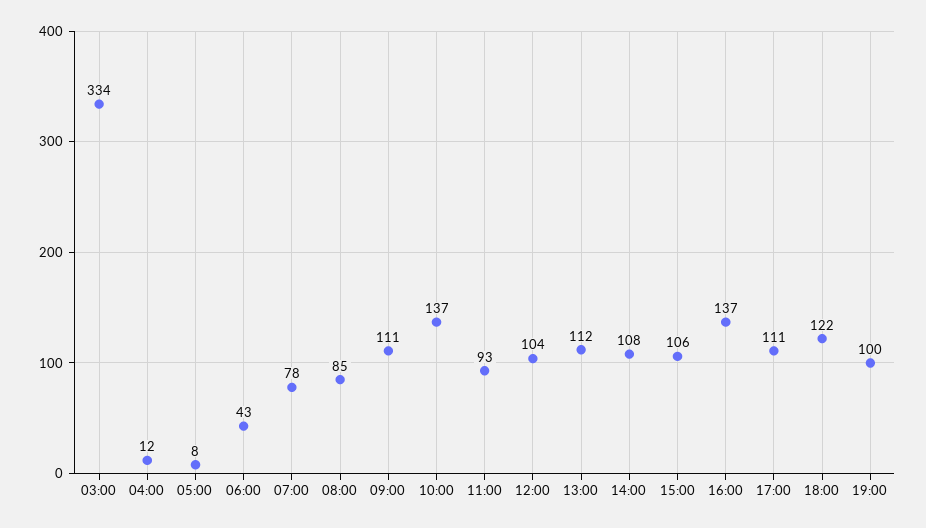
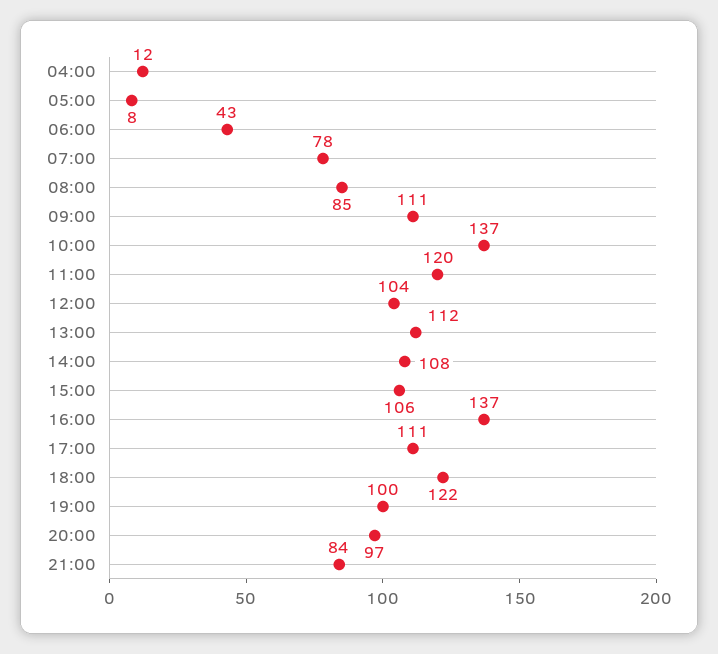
03:00: 334 -> none
11:00: 93 -> 120
20:00: none -> 97
21:00: none -> 84

